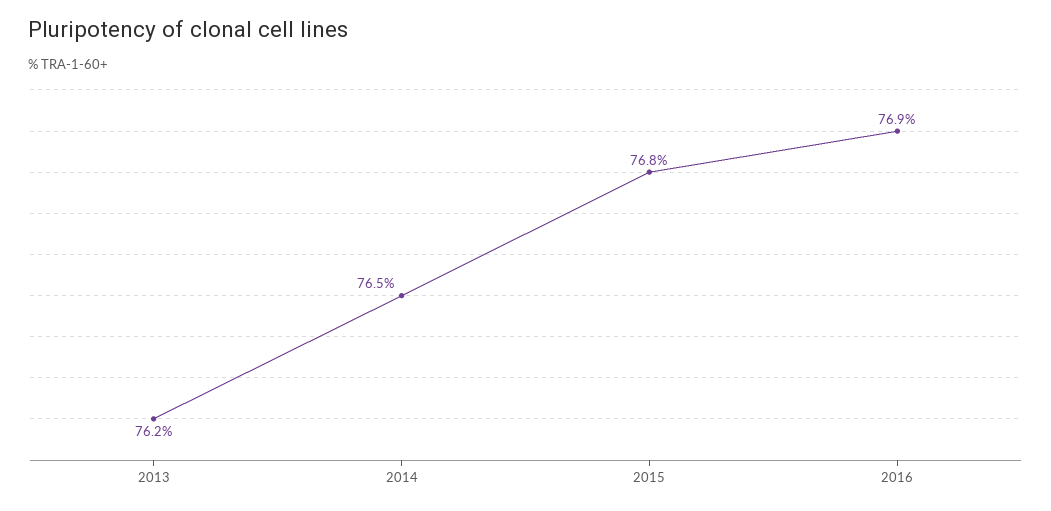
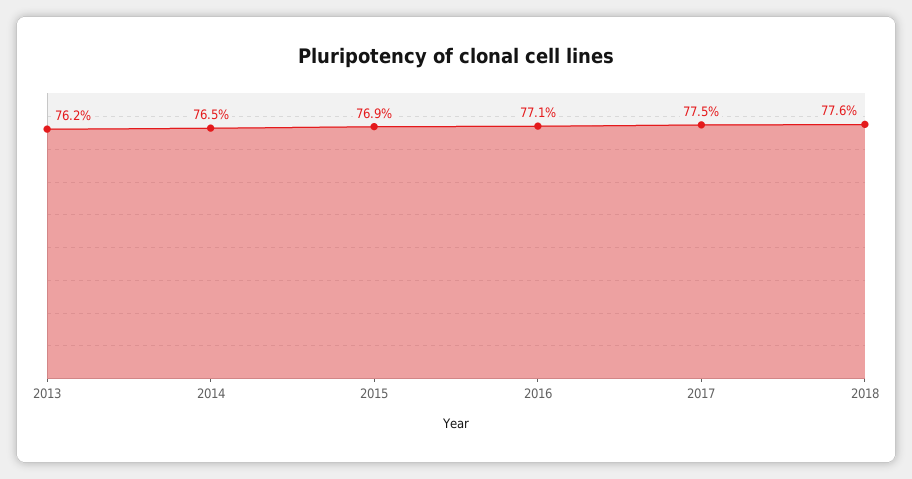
2015: 76.8 -> 76.9
2016: 76.9 -> 77.1
2017: none -> 77.5
2018: none -> 77.6

